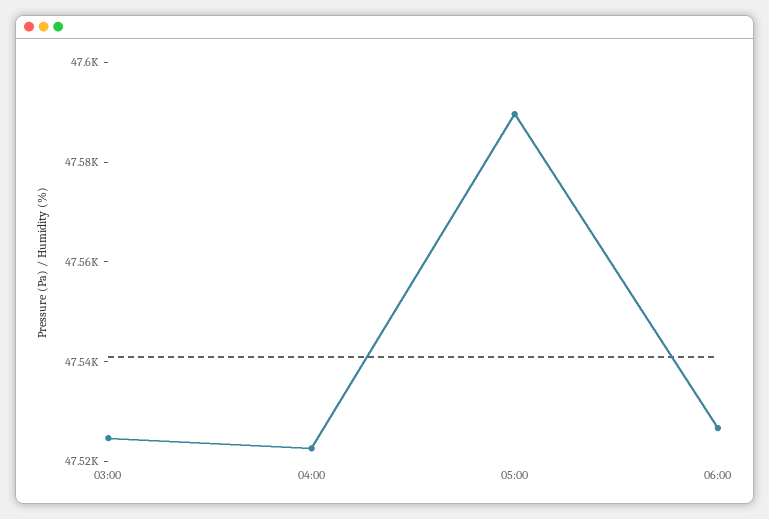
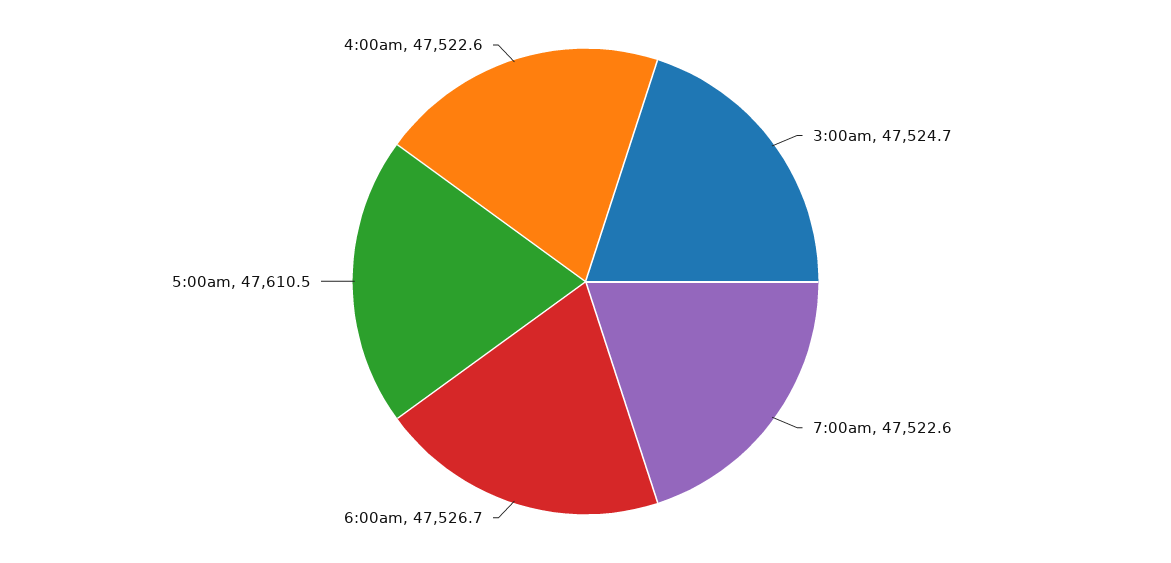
05:00: 47590 -> 47610.5
7:00am: none -> 47522.6

